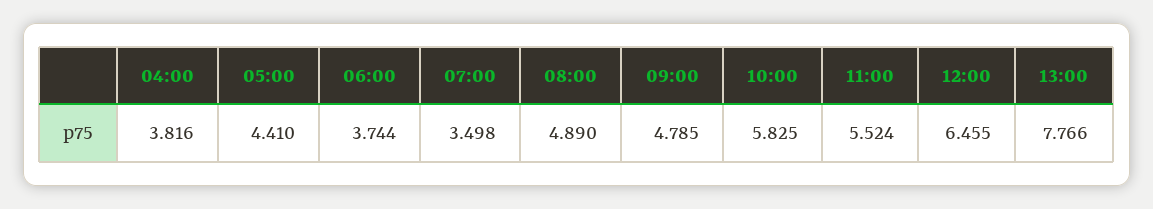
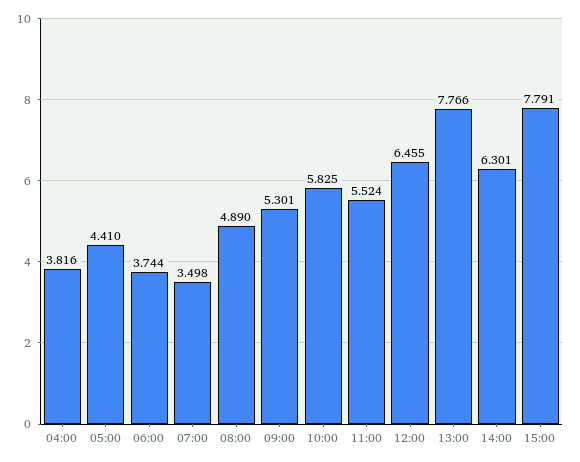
09:00: 4.785 -> 5.301
14:00: none -> 6.301
15:00: none -> 7.791

